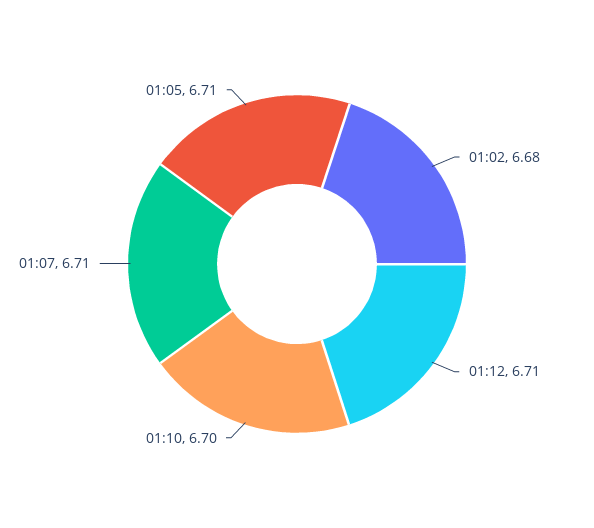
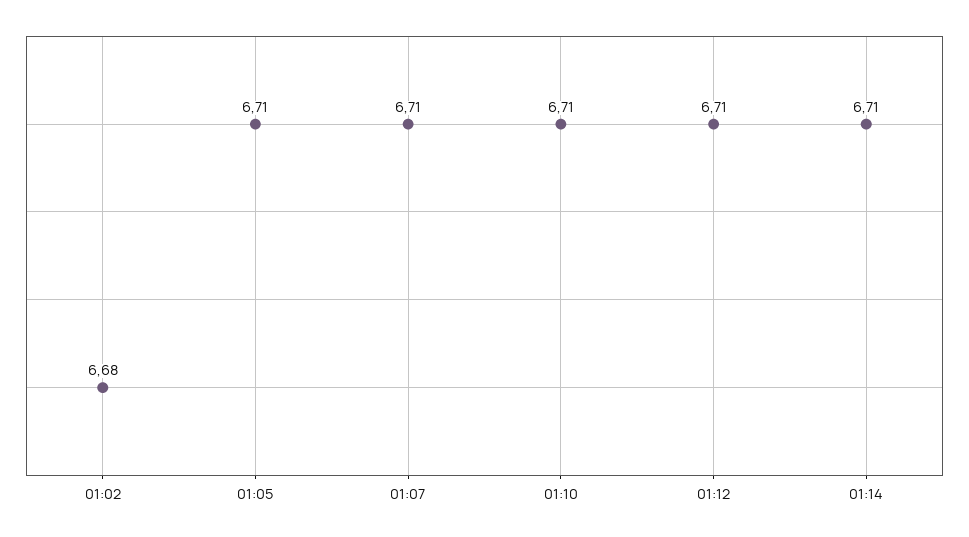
01:10: 6.7 -> 6.71
01:14: none -> 6.71

